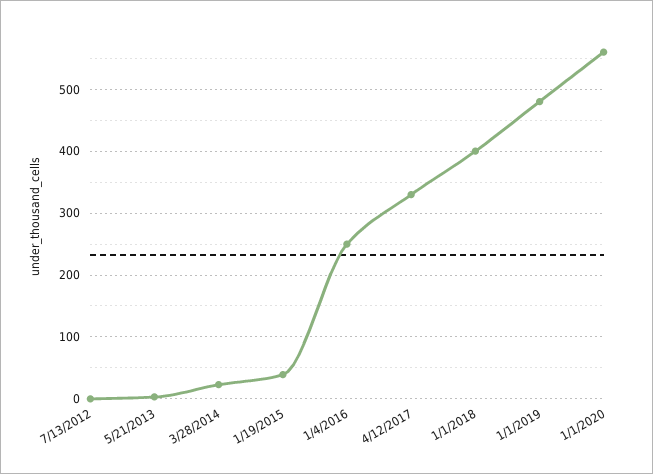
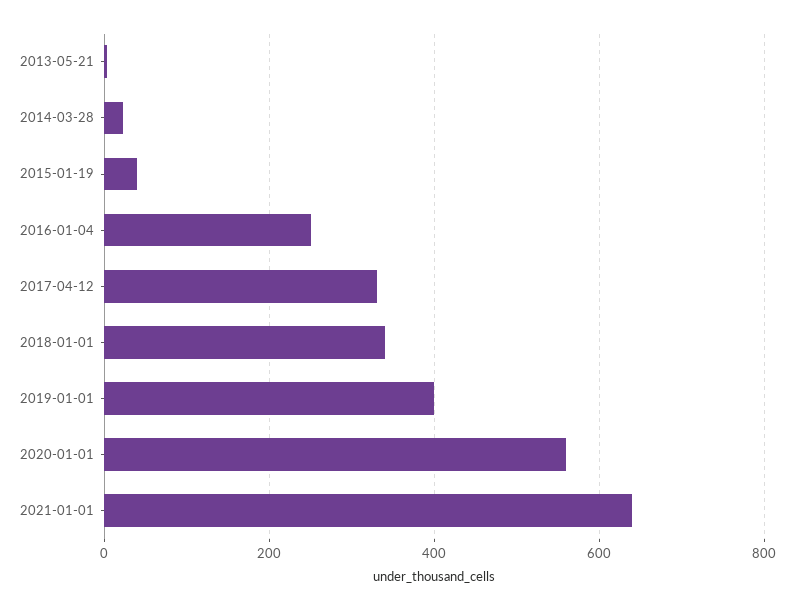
7/13/2012: 0 -> none
1/1/2018: 400 -> 340
1/1/2019: 480 -> 400
2021-01-01: none -> 640

